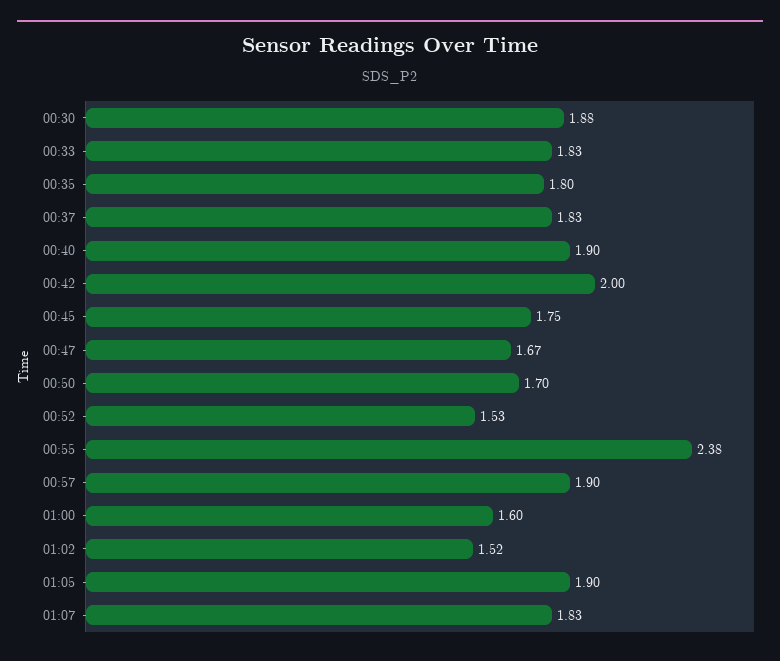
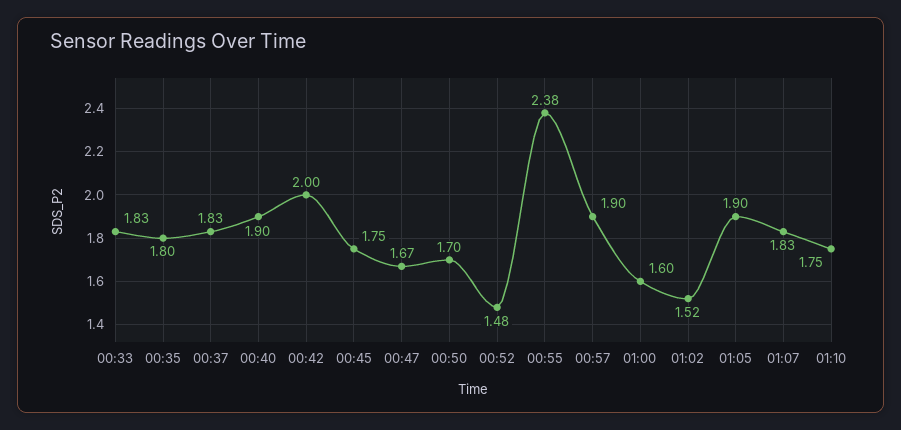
00:30: 1.88 -> none
00:52: 1.53 -> 1.48
01:10: none -> 1.75

